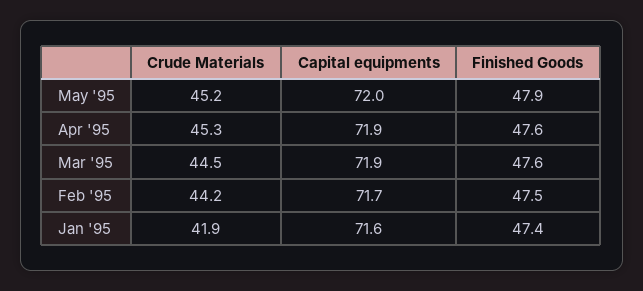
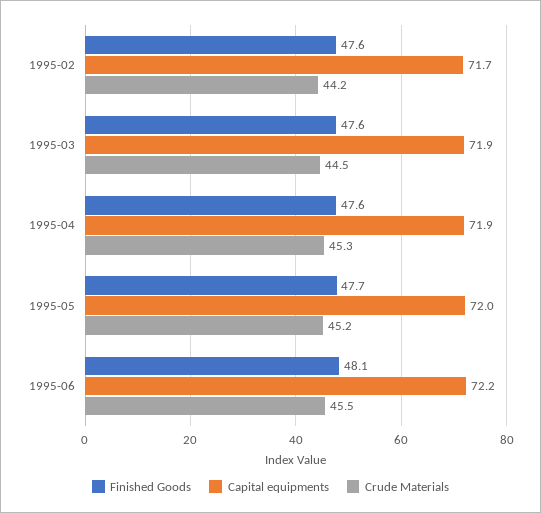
Finished Goods, May '95: 47.9 -> 47.7
Finished Goods, Feb '95: 47.5 -> 47.6
Crude Materials, Jan '95: 41.9 -> none
Capital equipments, Jan '95: 71.6 -> none
Finished Goods, Jan '95: 47.4 -> none
Finished Goods, 1995-06: none -> 48.1
Capital equipments, 1995-06: none -> 72.2
Crude Materials, 1995-06: none -> 45.5

